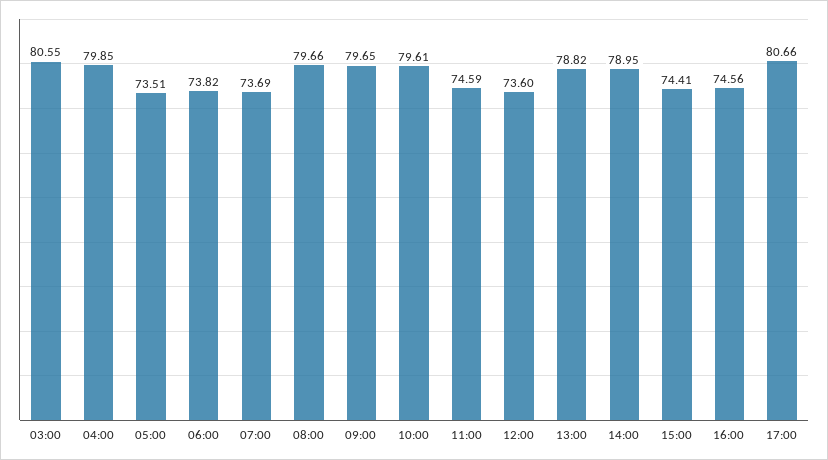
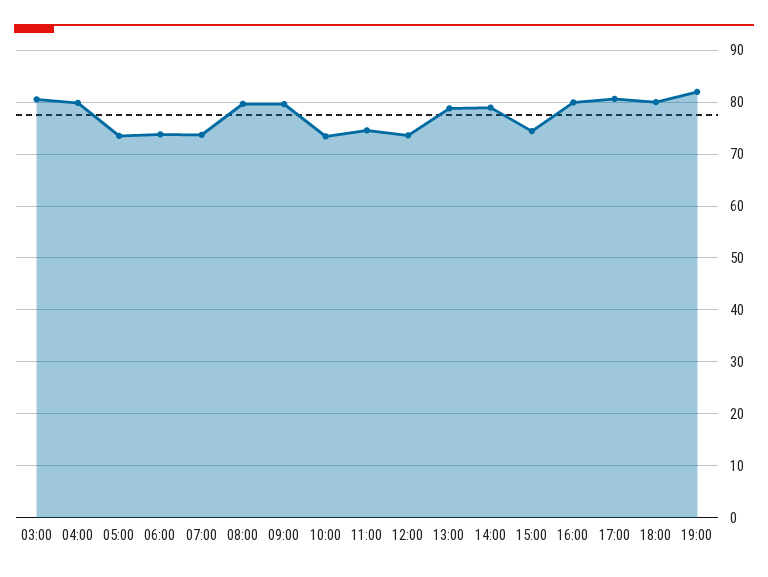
10:00: 79.61 -> 74
16:00: 74.56 -> 80
18:00: none -> 80
19:00: none -> 82

